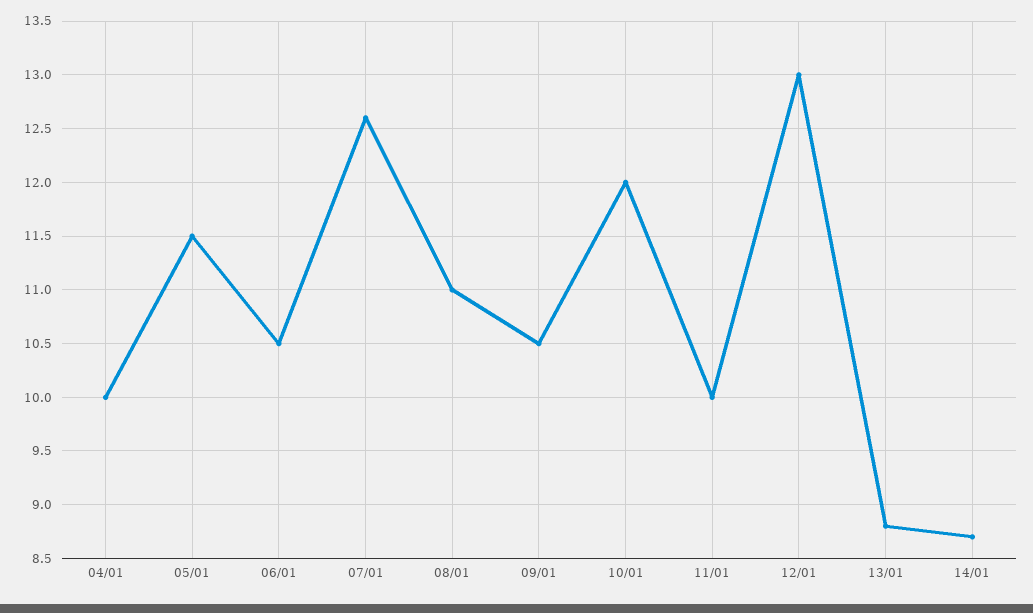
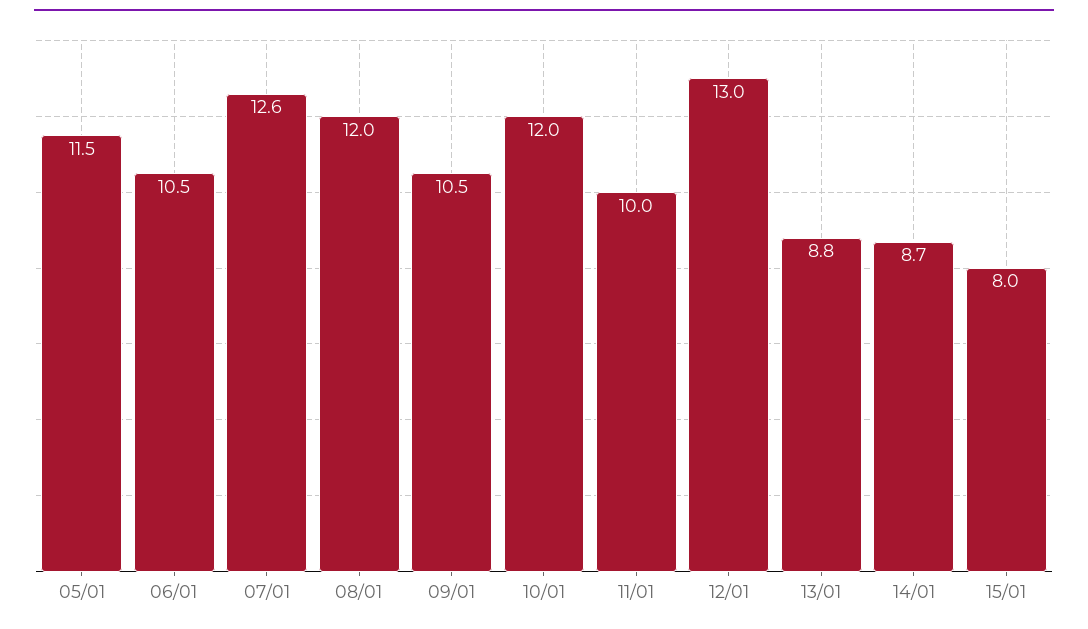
04/01: 10 -> none
08/01: 11 -> 12
15/01: none -> 8

